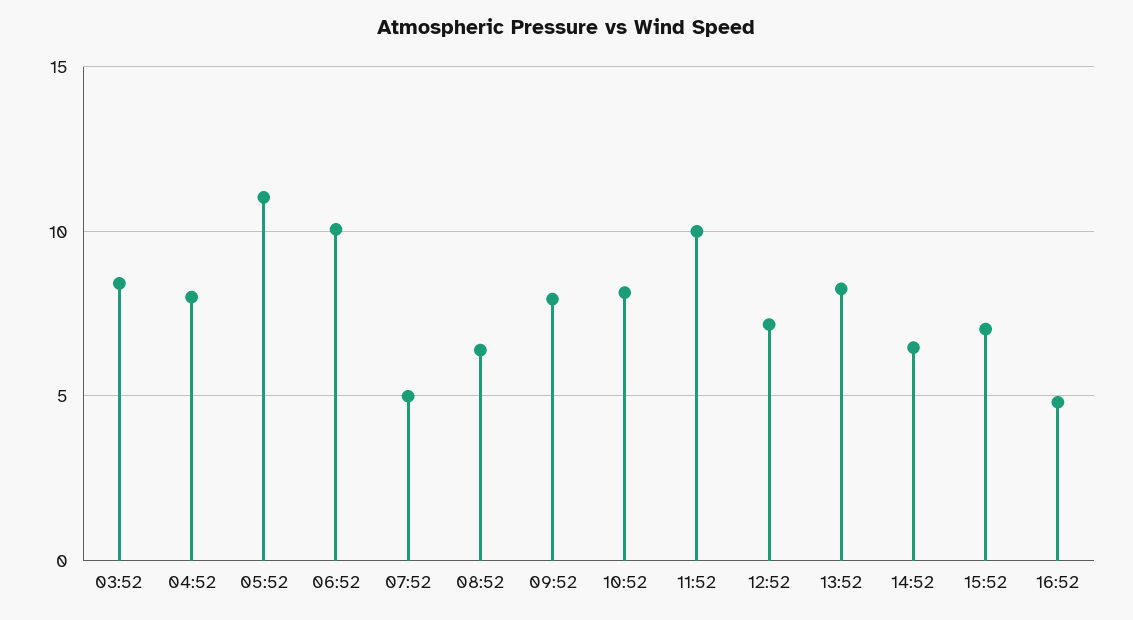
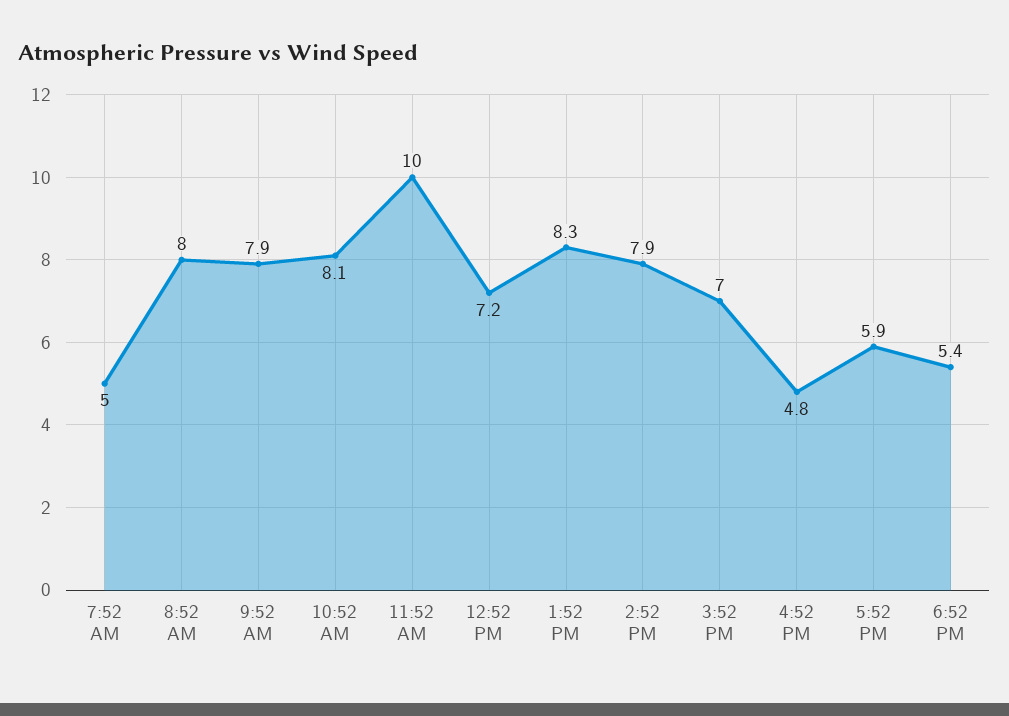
03:52: 8.5 -> none
04:52: 8 -> none
05:52: 11 -> none
06:52: 10 -> none
08:52: 6.5 -> 8
14:52: 6.5 -> 7.9
5:52 PM: none -> 5.9
6:52 PM: none -> 5.4

